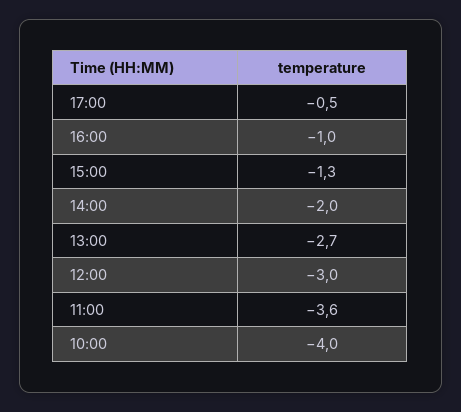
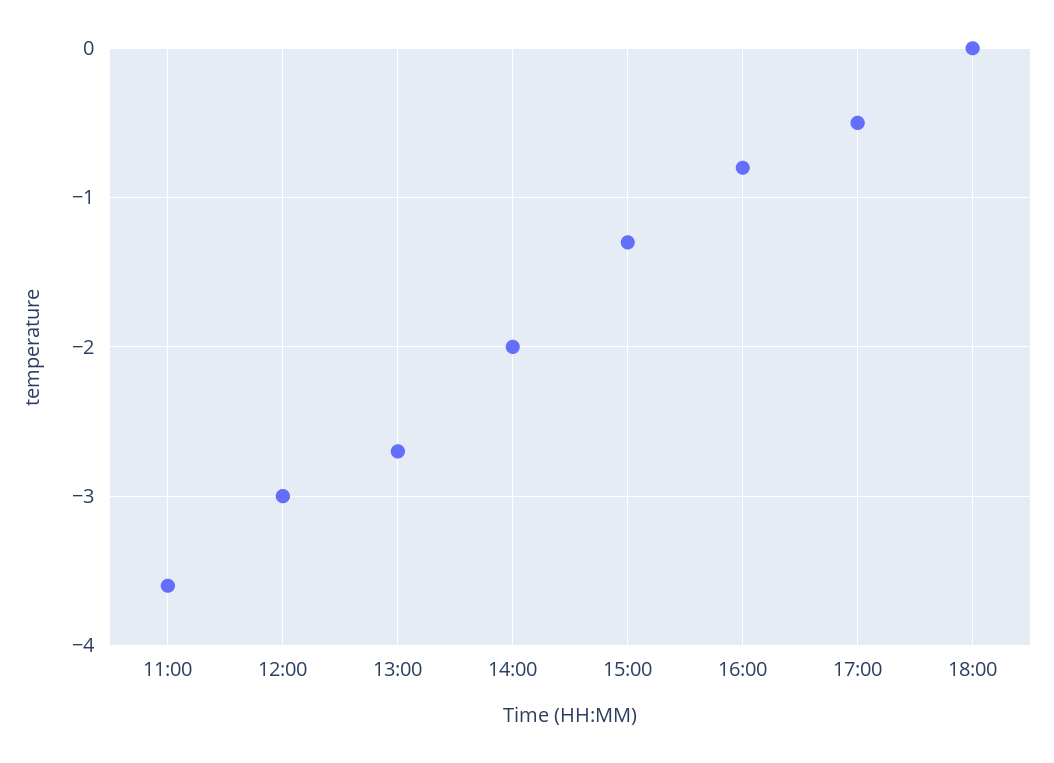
16:00: -1 -> -0.8
10:00: -4 -> none
18:00: none -> 0

